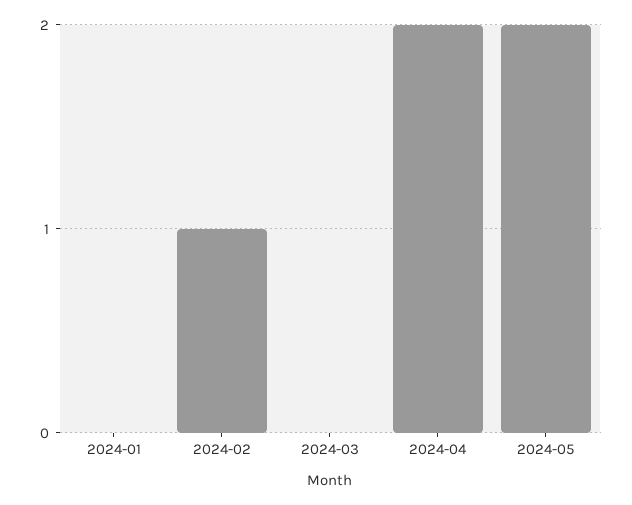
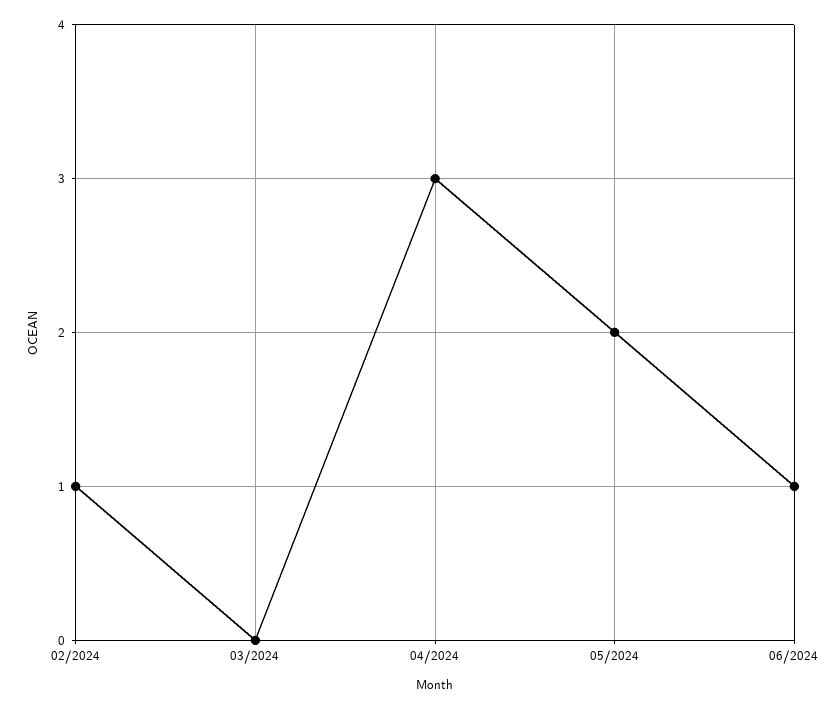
2024-01: 0 -> none
2024-04: 2 -> 3
06/2024: none -> 1

